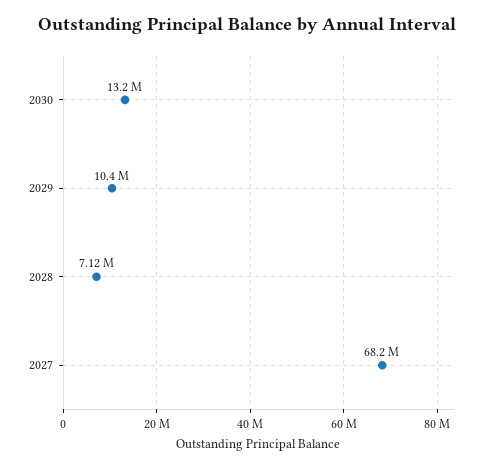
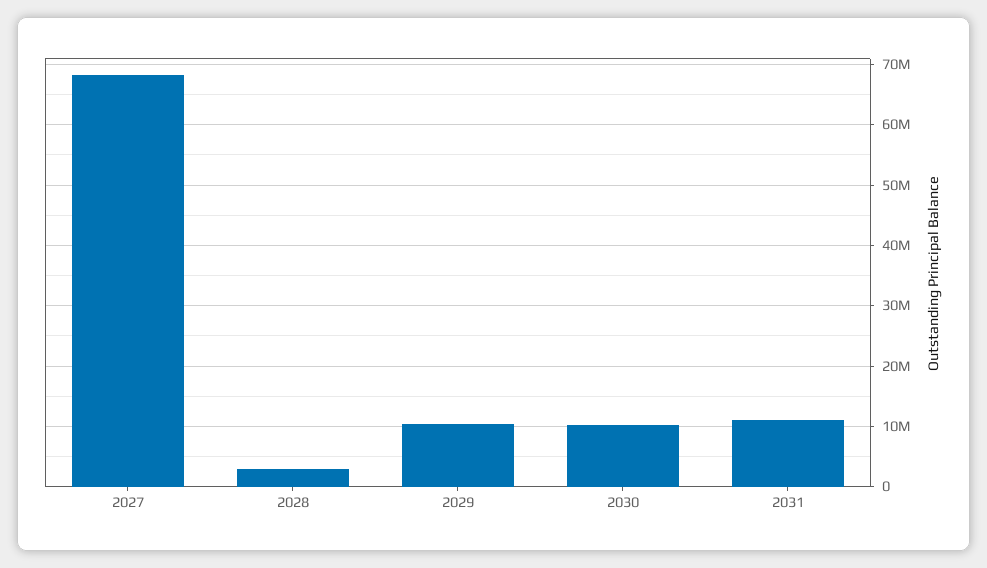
2030: 13200000 -> 10000000
2028: 7120000 -> 3000000
2031: none -> 11000000

